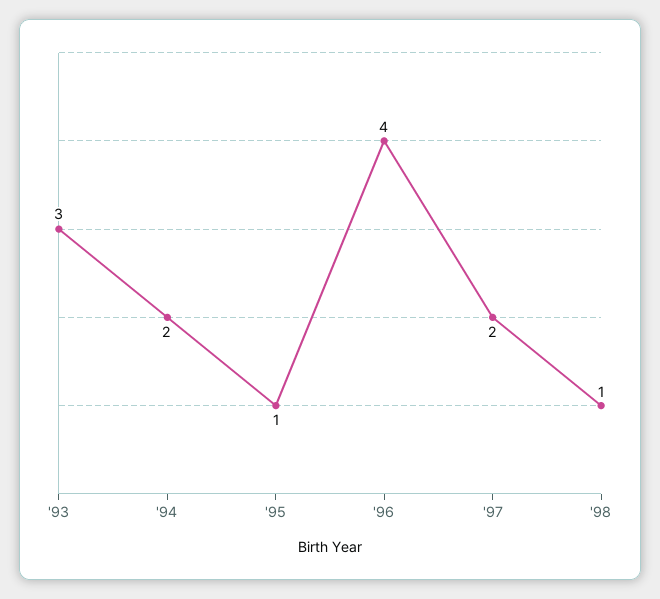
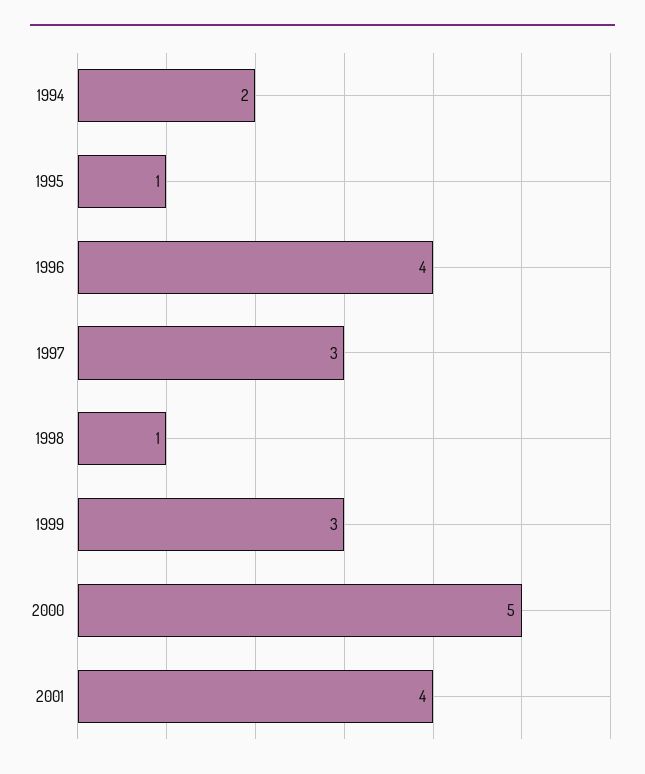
'93: 3 -> none
'97: 2 -> 3
1999: none -> 3
2000: none -> 5
2001: none -> 4

